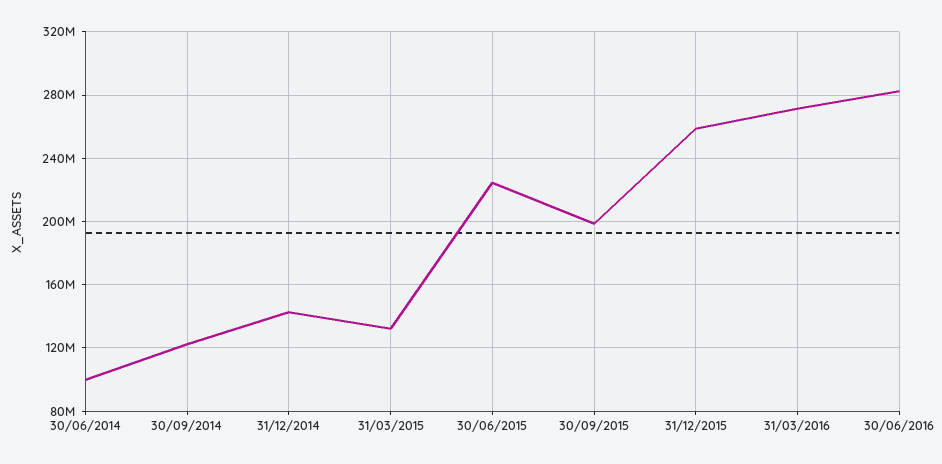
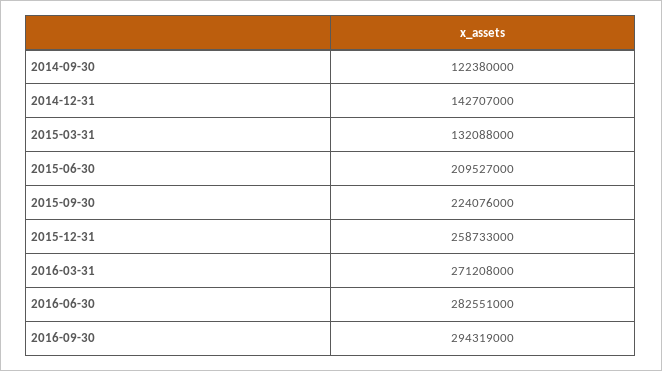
30/06/2014: 100000000 -> none
30/06/2015: 225000000 -> 209527000
30/09/2015: 200000000 -> 224076000
2016-09-30: none -> 294319000

